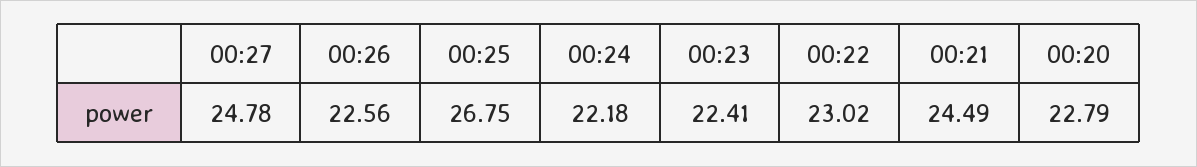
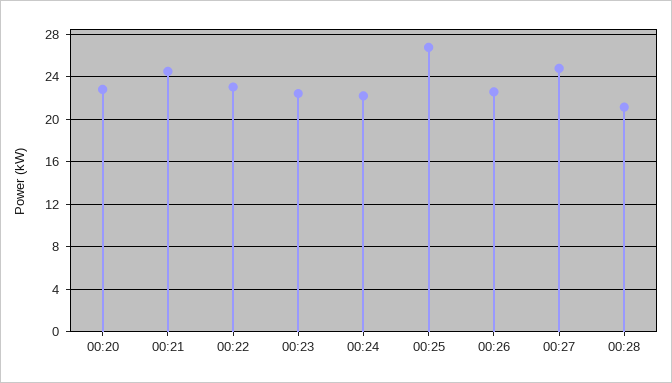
00:28: none -> 21

